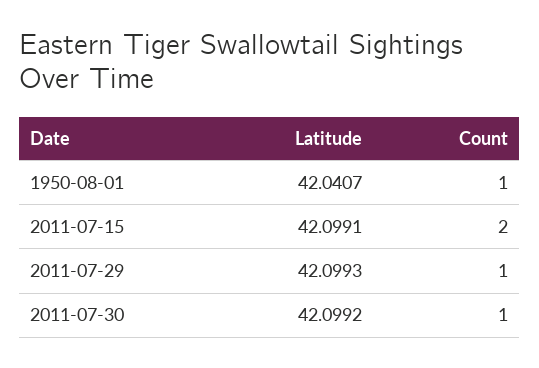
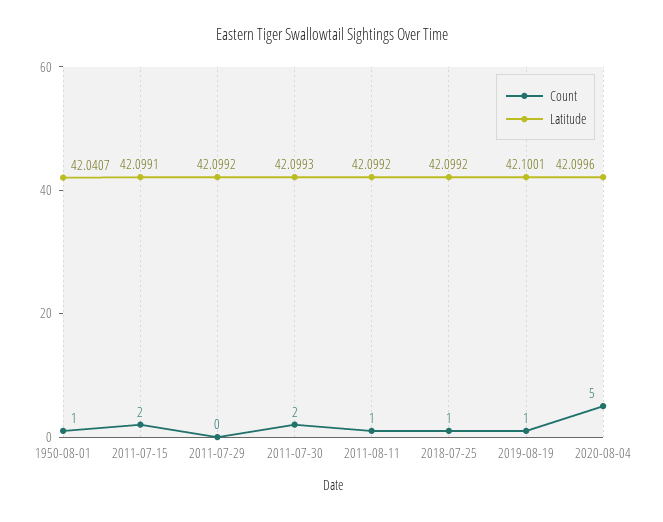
Latitude, 2011-07-29: 42.0993 -> 42.0992
Count, 2011-07-29: 1 -> 0
Latitude, 2011-07-30: 42.0992 -> 42.0993
Count, 2011-07-30: 1 -> 2
Count, 2011-08-11: none -> 1
Latitude, 2011-08-11: none -> 42.0992
Count, 2018-07-25: none -> 1
Latitude, 2018-07-25: none -> 42.0992
Count, 2019-08-19: none -> 1
Latitude, 2019-08-19: none -> 42.1001
Count, 2020-08-04: none -> 5
Latitude, 2020-08-04: none -> 42.0996

